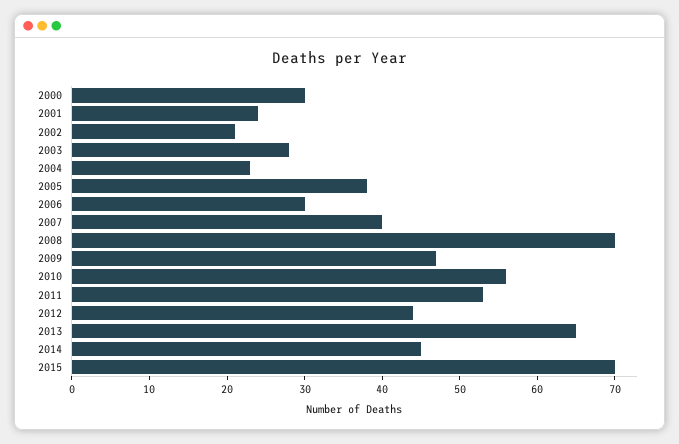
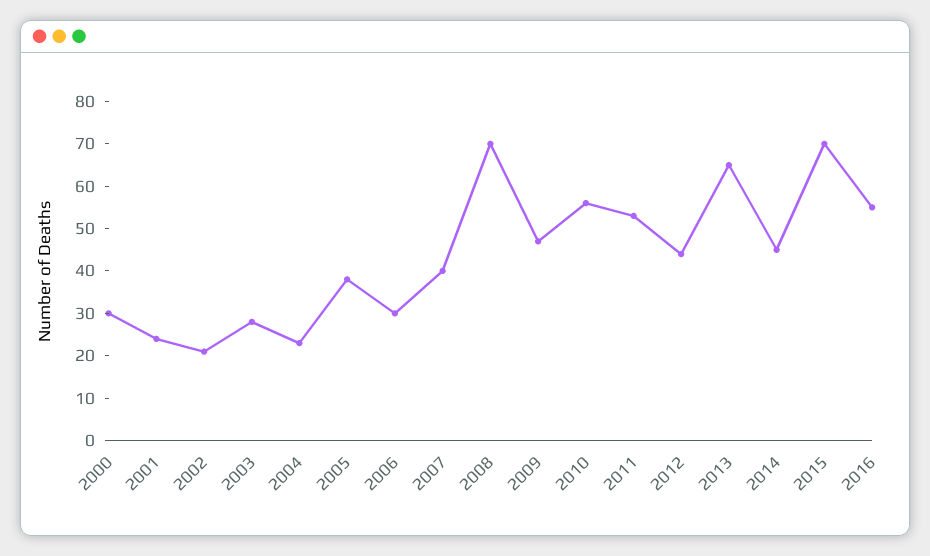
2016: none -> 55

